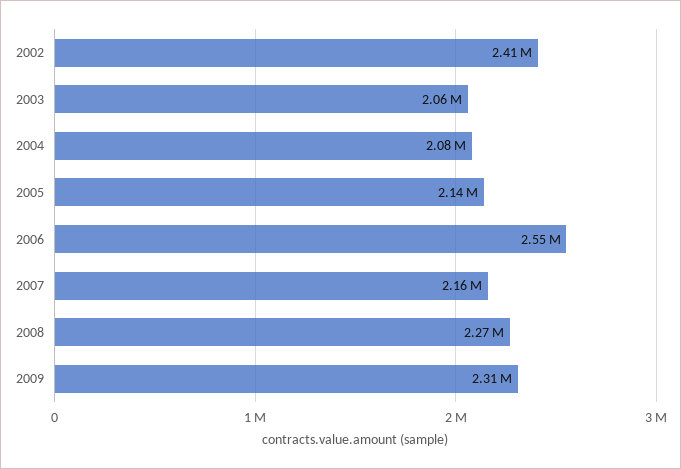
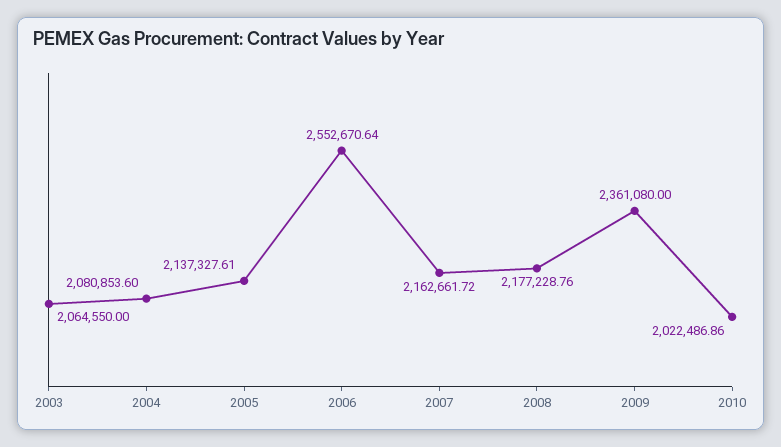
2002: 2410000 -> none
2008: 2270000 -> 2177228.76
2009: 2310000 -> 2361080
2010: none -> 2022486.86

